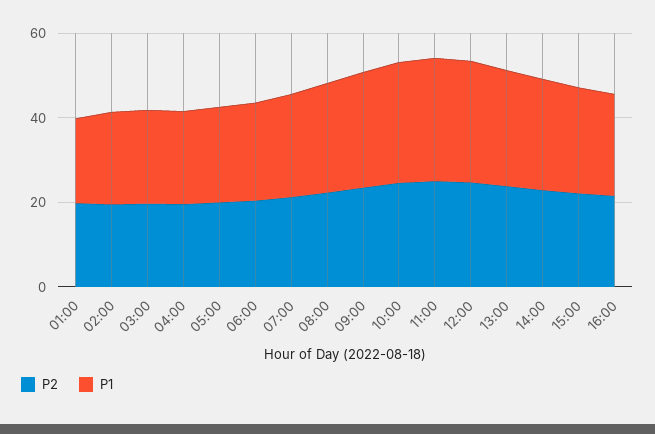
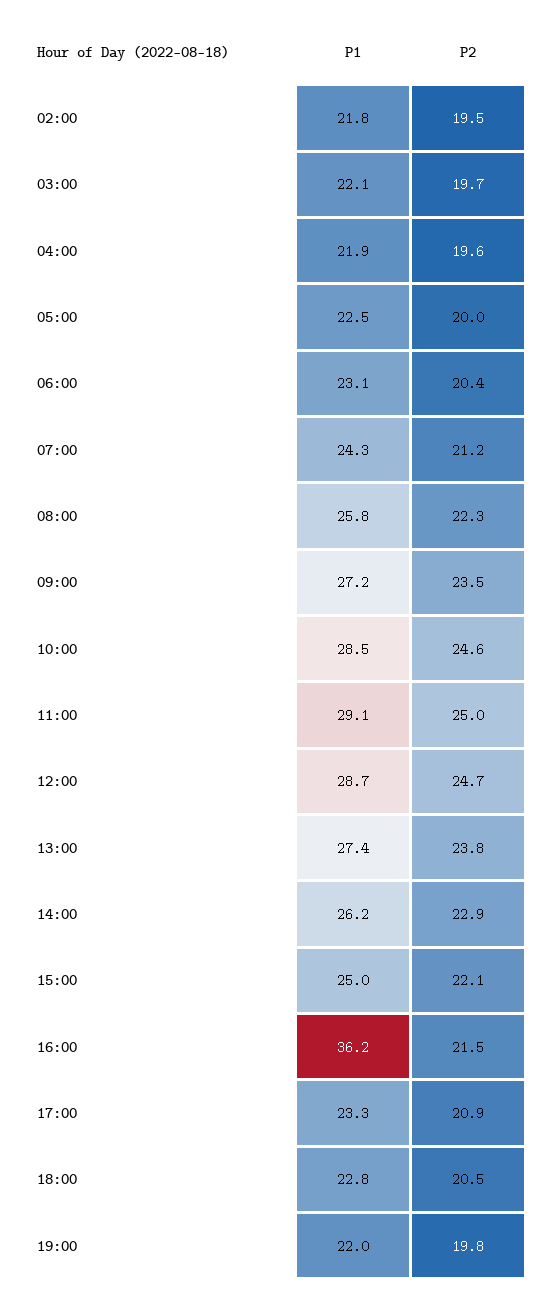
P2, 01:00: 20 -> none
P1, 01:00: 20 -> none
P1, 16:00: 25 -> 36.2
P1, 17:00: none -> 23.3
P2, 17:00: none -> 20.9
P1, 18:00: none -> 22.8
P2, 18:00: none -> 20.5
P1, 19:00: none -> 22
P2, 19:00: none -> 19.8

